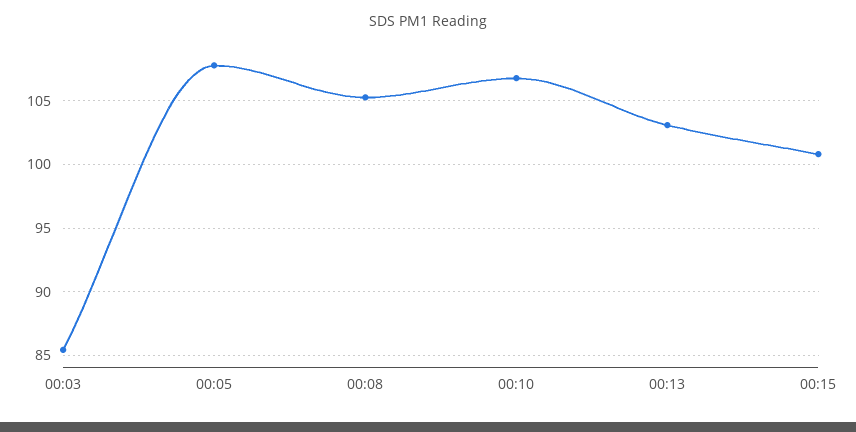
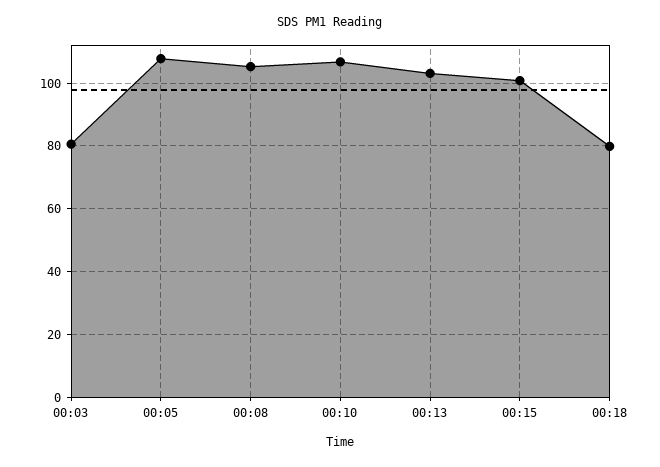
00:03: 85.5 -> 80
00:18: none -> 80

